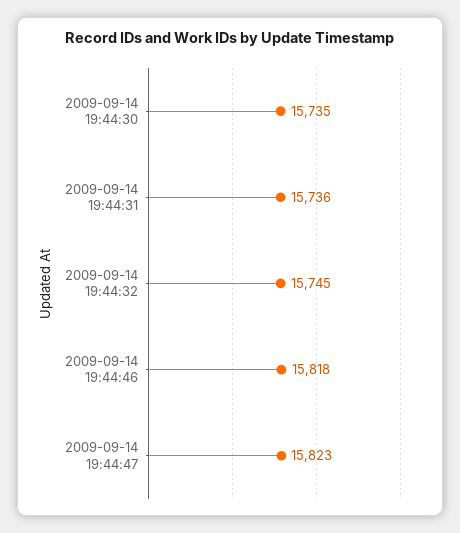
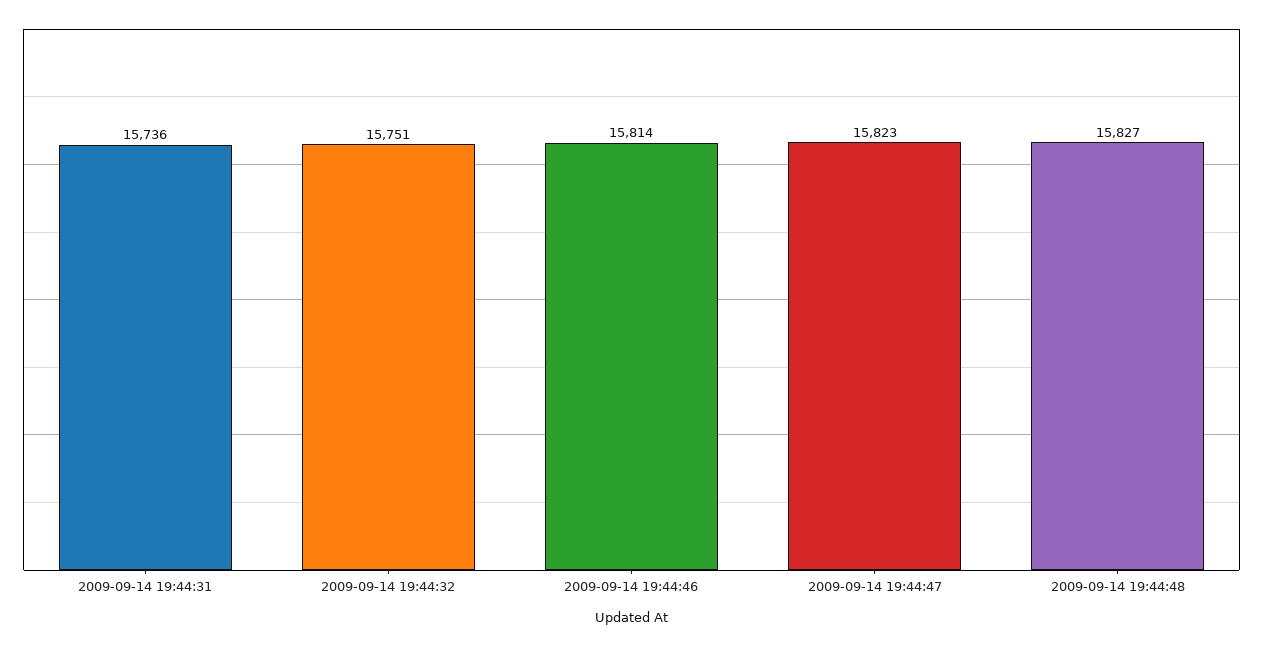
2009-09-14 19:44:30: 15735 -> none
2009-09-14 19:44:32: 15745 -> 15751
2009-09-14 19:44:46: 15818 -> 15814
2009-09-14 19:44:48: none -> 15827

